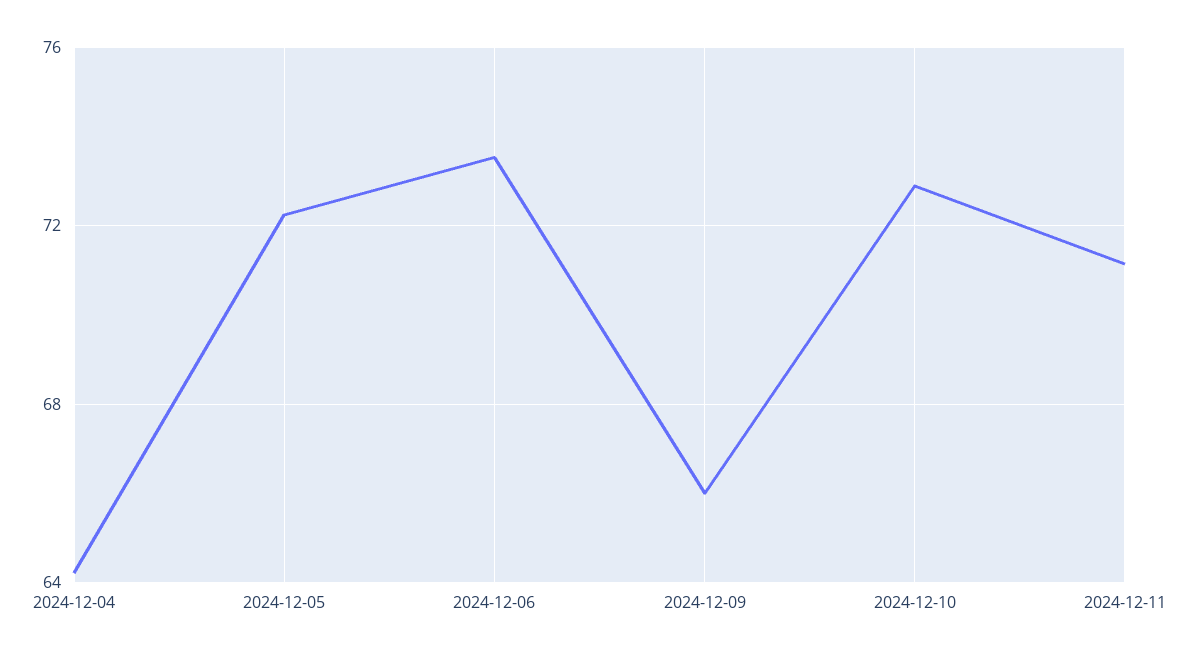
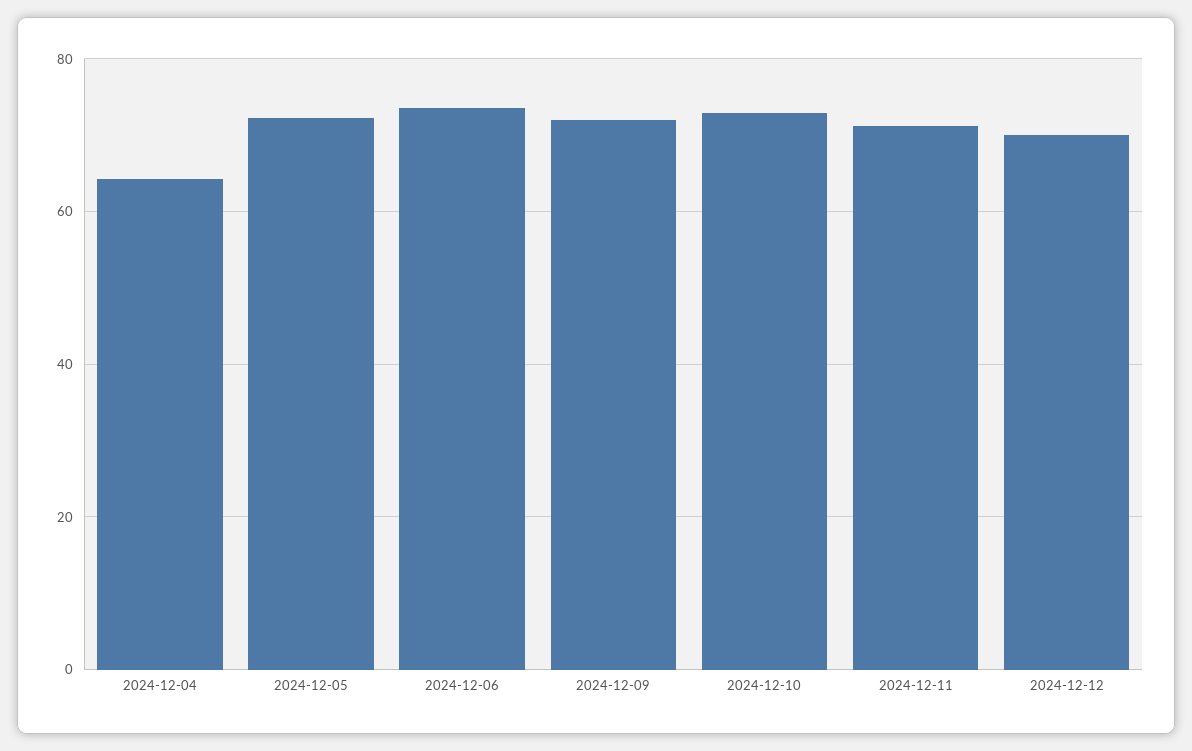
2024-12-09: 66 -> 72
2024-12-12: none -> 70

